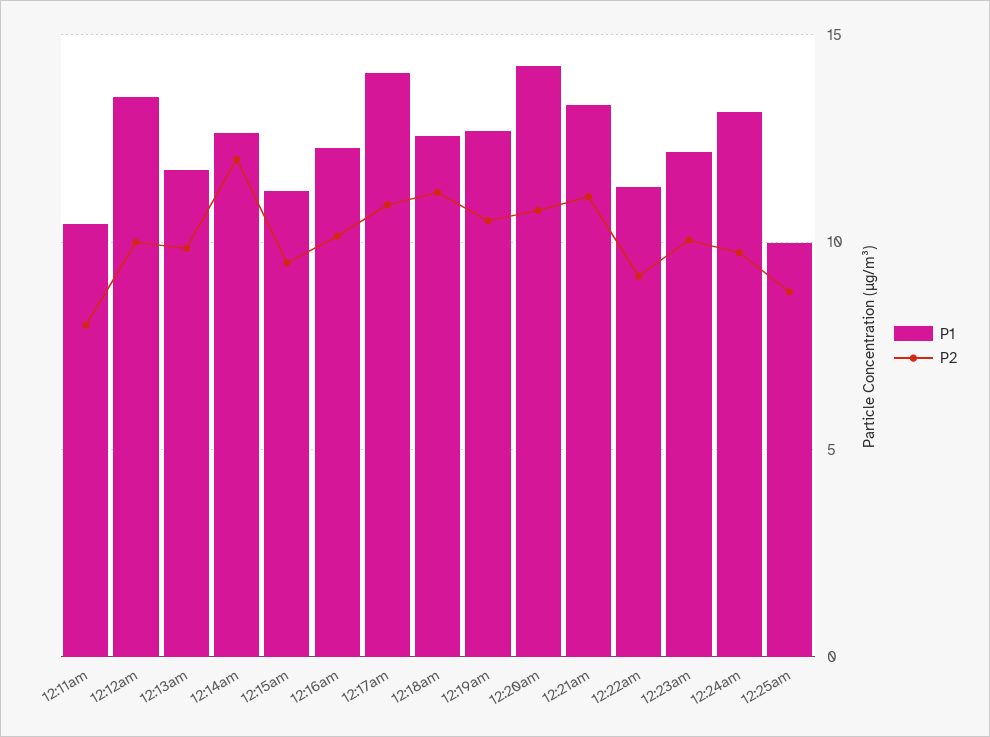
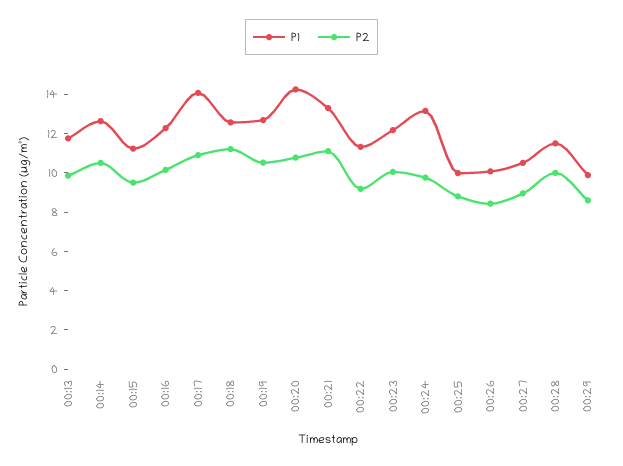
P1, 12:11am: 10.5 -> none
P2, 12:11am: 8 -> none
P1, 12:12am: 13.5 -> none
P2, 12:12am: 10 -> none
P2, 12:14am: 12 -> 10.5
P1, 00:26: none -> 10
P2, 00:26: none -> 8.5
P1, 00:27: none -> 10.5
P2, 00:27: none -> 9
P1, 00:28: none -> 11.5
P2, 00:28: none -> 10
P1, 00:29: none -> 10
P2, 00:29: none -> 8.5

